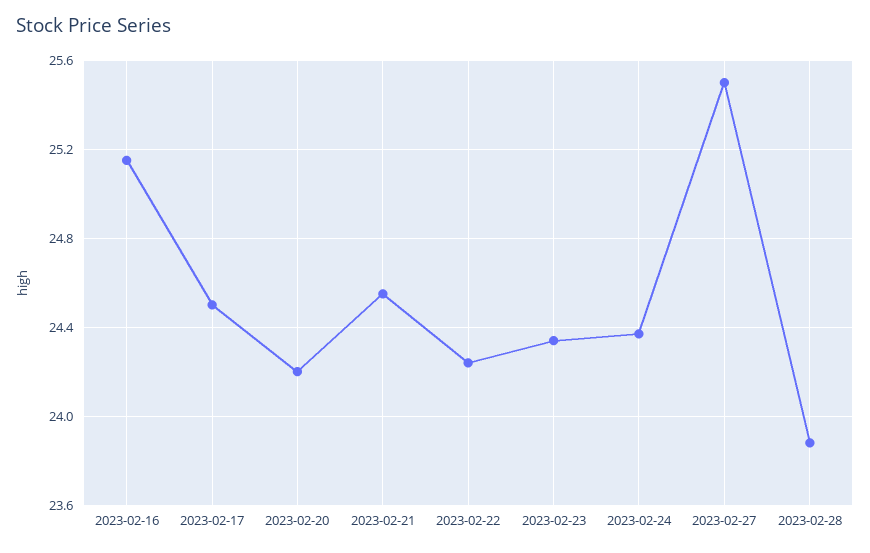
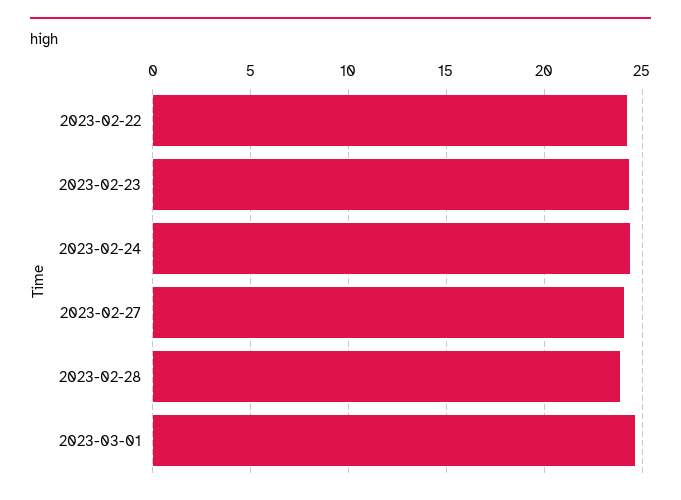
2023-02-16: 25.15 -> none
2023-02-17: 24.5 -> none
2023-02-20: 24.2 -> none
2023-02-21: 24.55 -> none
2023-02-27: 25.5 -> 24
2023-03-01: none -> 24.5

